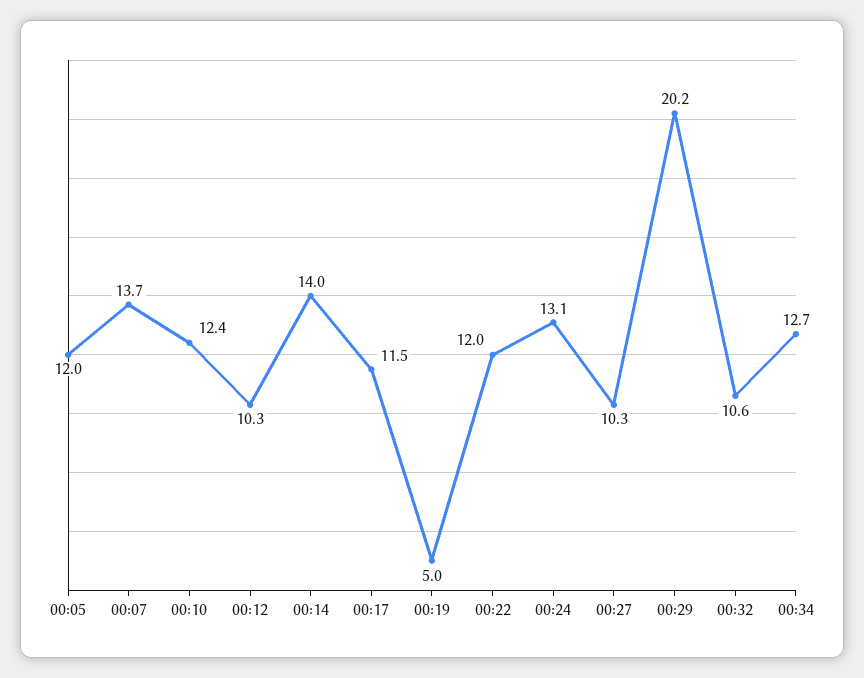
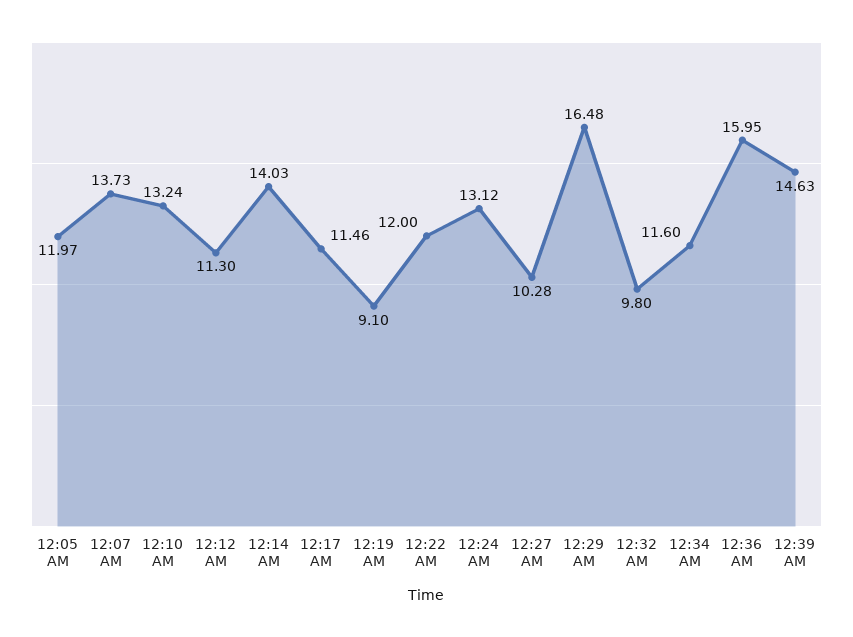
00:10: 12.4 -> 13.24
00:12: 10.3 -> 11.3
00:19: 5 -> 9.1
00:29: 20.2 -> 16.48
00:32: 10.6 -> 9.8
00:34: 12.7 -> 11.6
12:36 AM: none -> 15.95
12:39 AM: none -> 14.63

